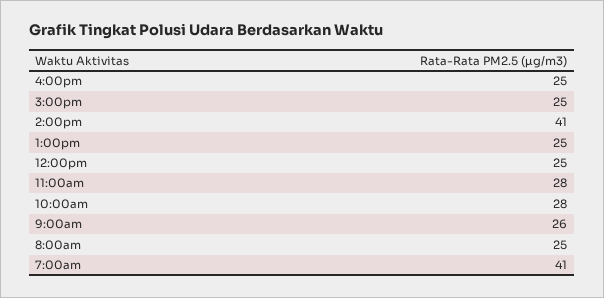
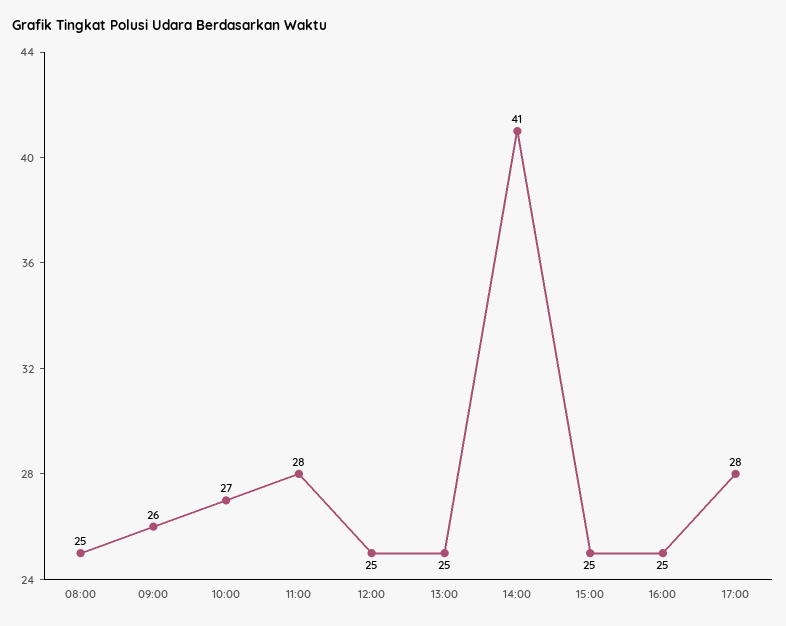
10:00am: 28 -> 27
7:00am: 41 -> none
17:00: none -> 28

